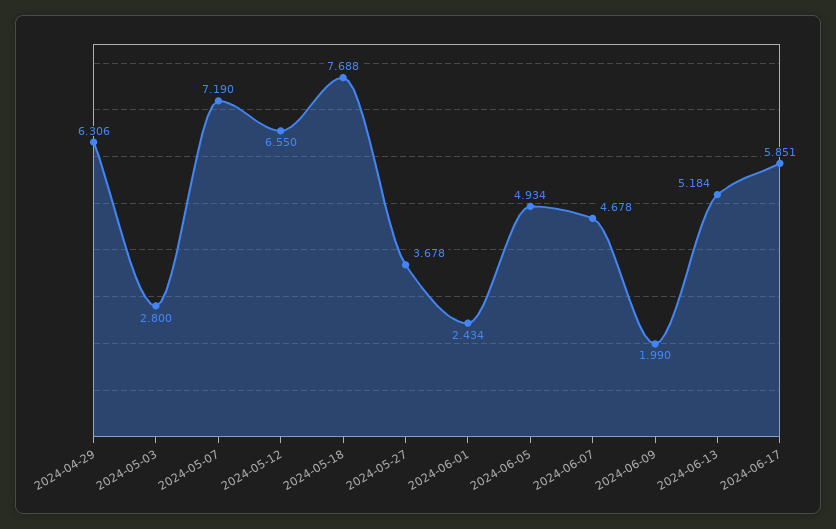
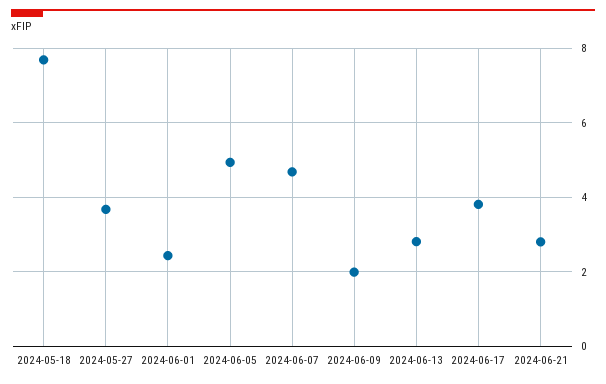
2024-04-29: 6.306 -> none
2024-05-03: 2.8 -> none
2024-05-07: 7.19 -> none
2024-05-12: 6.55 -> none
2024-06-13: 5.184 -> 2.8
2024-06-17: 5.851 -> 3.8
2024-06-21: none -> 2.8

